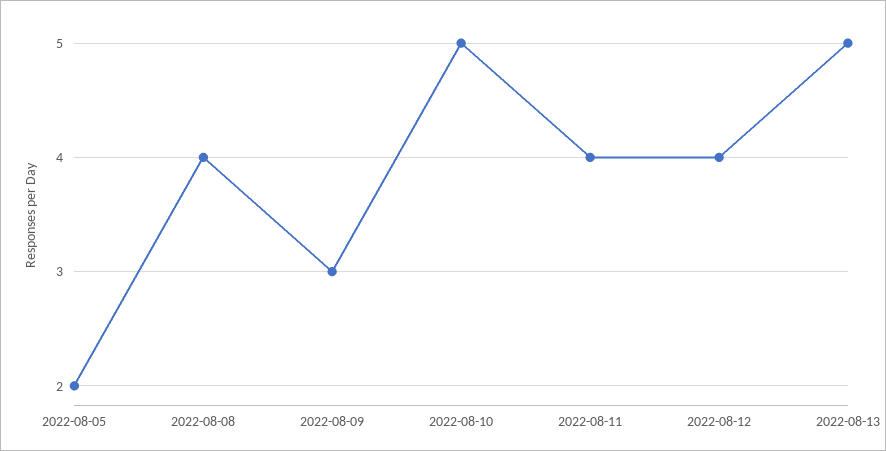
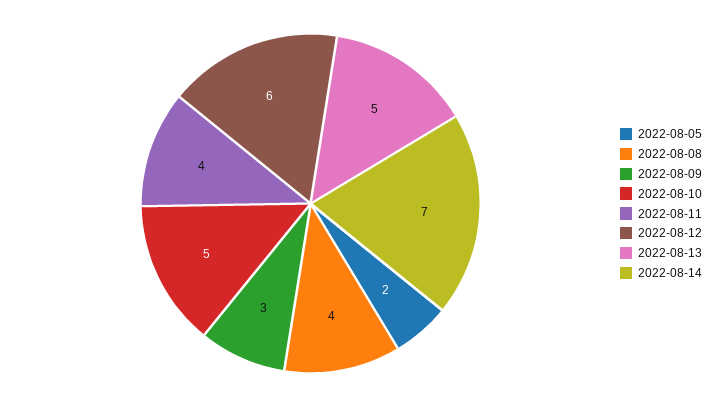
2022-08-12: 4 -> 6
2022-08-14: none -> 7

